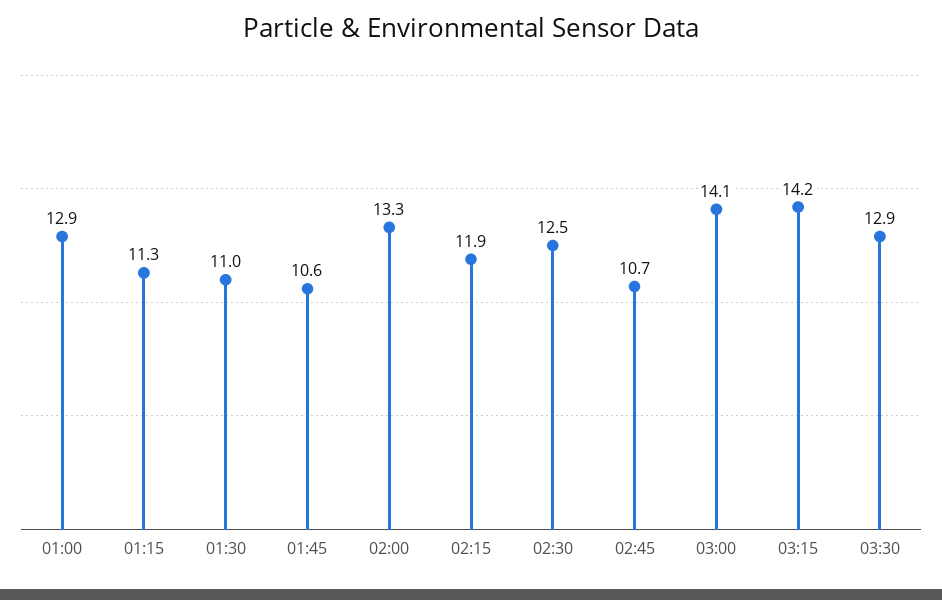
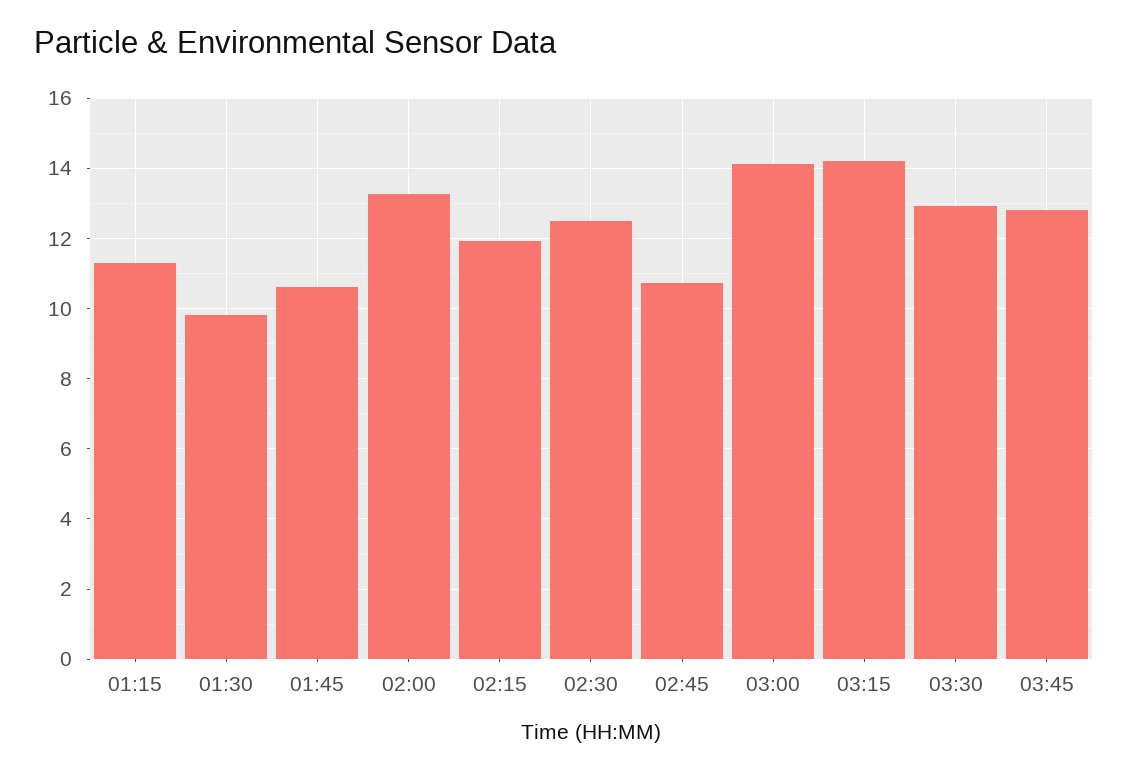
01:00: 12.9 -> none
01:30: 11 -> 9.8
03:45: none -> 12.8

